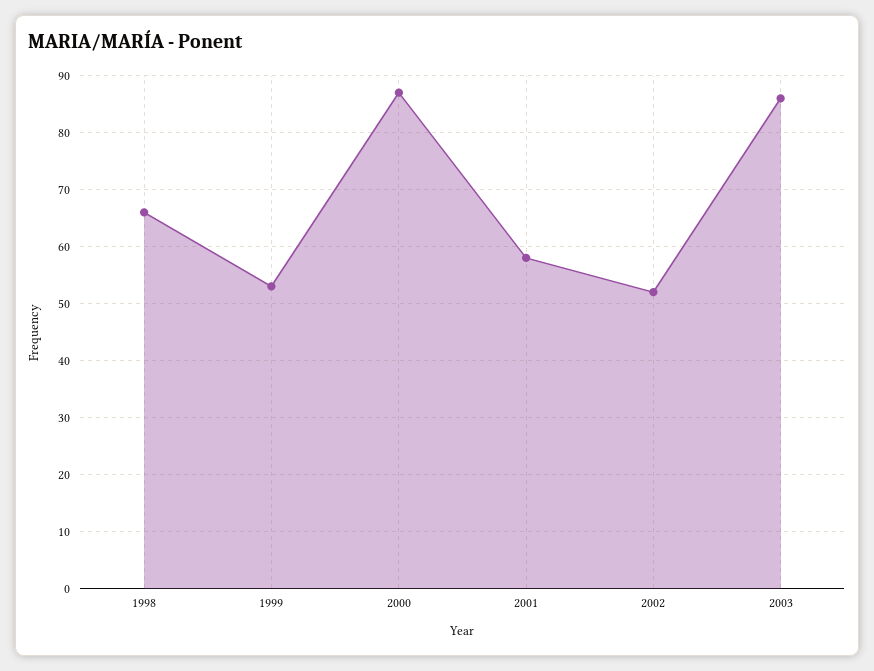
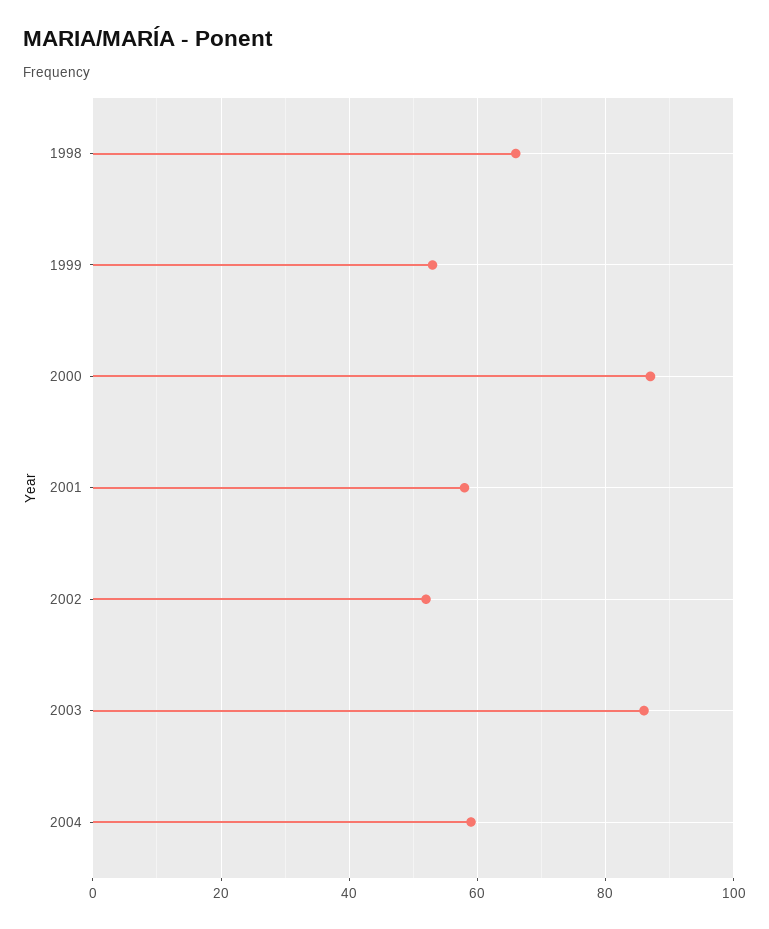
2004: none -> 60

